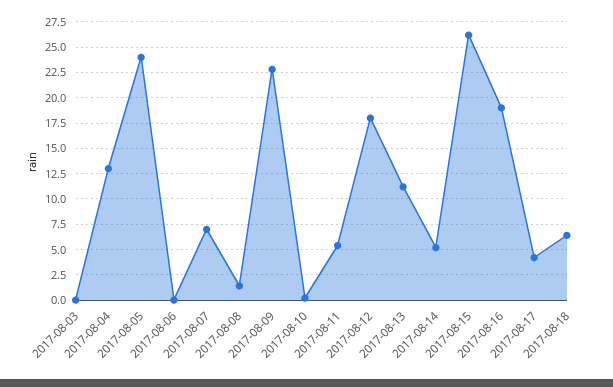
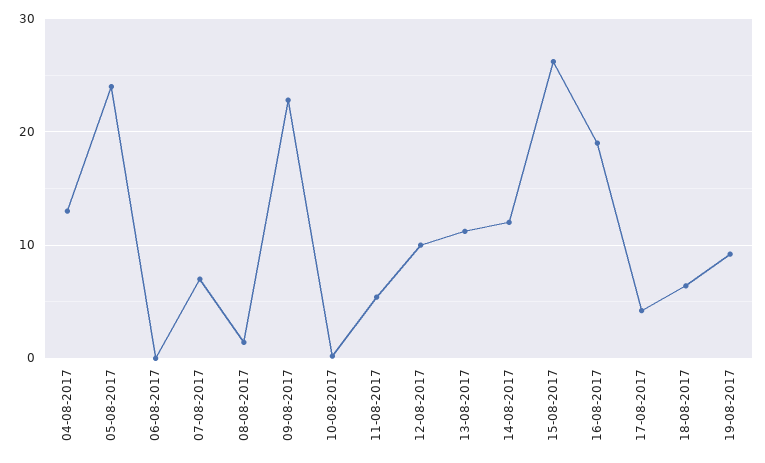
2017-08-03: 0 -> none
2017-08-12: 17.5 -> 10
2017-08-14: 5 -> 12
19-08-2017: none -> 9

